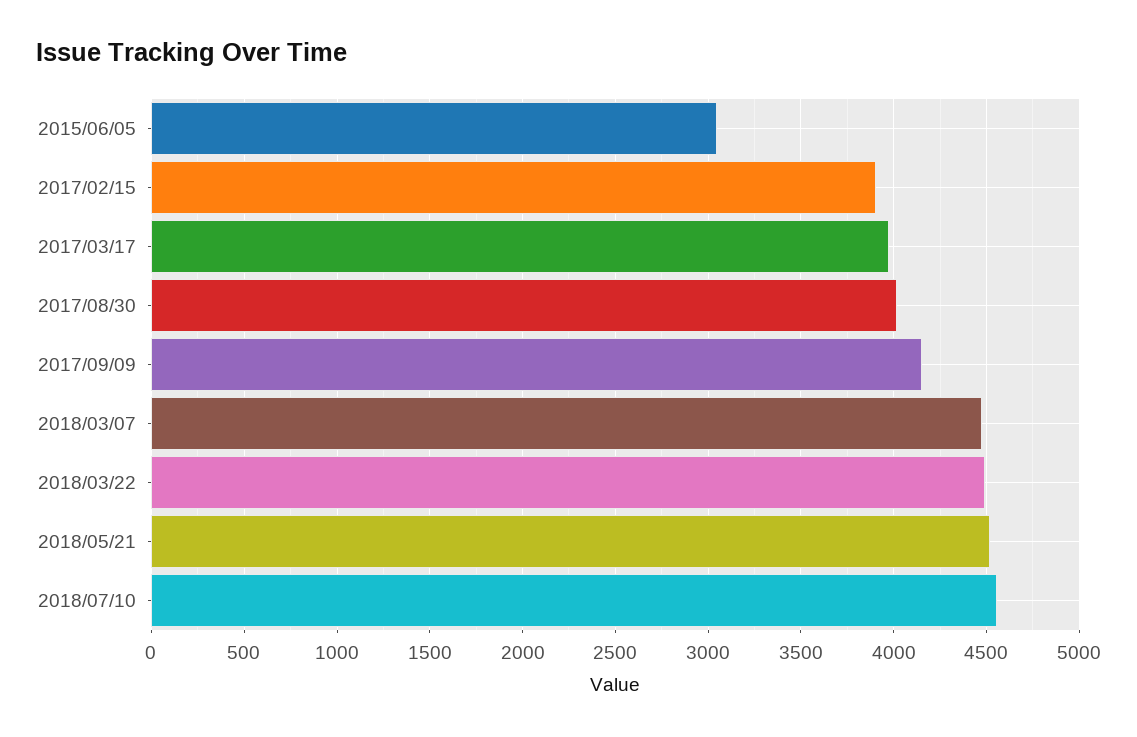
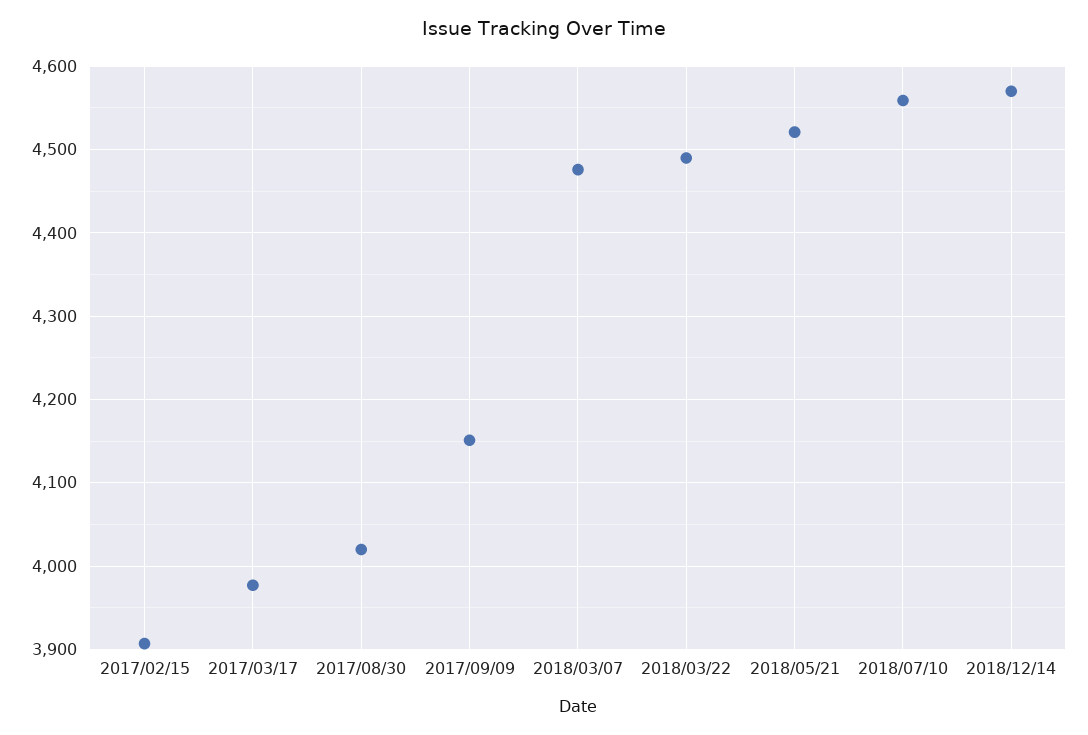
2015/06/05: 3050 -> none
2018/12/14: none -> 4570

